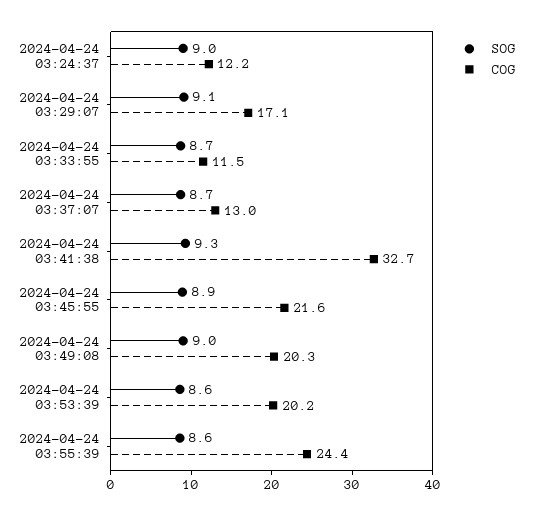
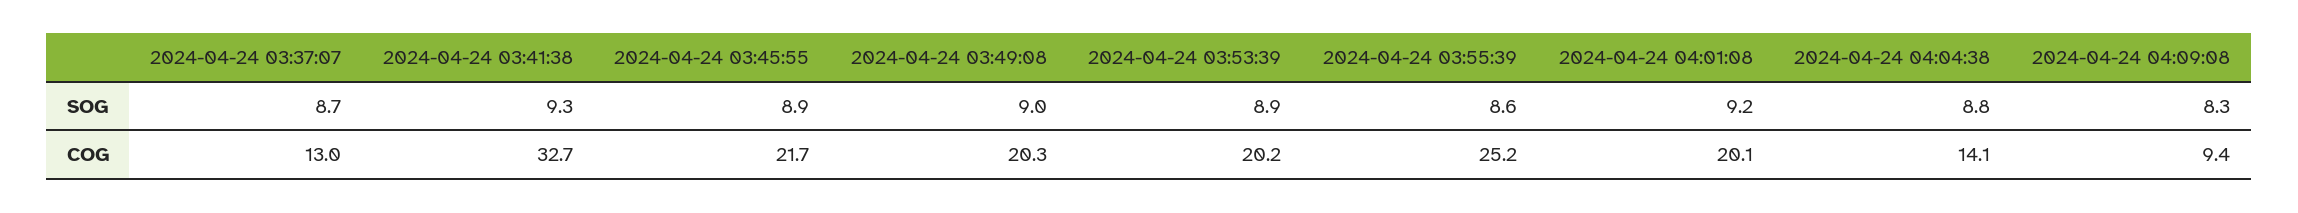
SOG, 2024-04-24 03:24:37: 9 -> none
COG, 2024-04-24 03:24:37: 12.2 -> none
SOG, 2024-04-24 03:29:07: 9.1 -> none
COG, 2024-04-24 03:29:07: 17.1 -> none
SOG, 2024-04-24 03:33:55: 8.7 -> none
COG, 2024-04-24 03:33:55: 11.5 -> none
COG, 2024-04-24 03:45:55: 21.6 -> 21.7
SOG, 2024-04-24 03:53:39: 8.6 -> 8.9
COG, 2024-04-24 03:55:39: 24.4 -> 25.2
SOG, 2024-04-24 04:01:08: none -> 9.2
SOG, 2024-04-24 04:04:38: none -> 8.8
SOG, 2024-04-24 04:09:08: none -> 8.3
COG, 2024-04-24 04:01:08: none -> 20.1
COG, 2024-04-24 04:04:38: none -> 14.1
COG, 2024-04-24 04:09:08: none -> 9.4

